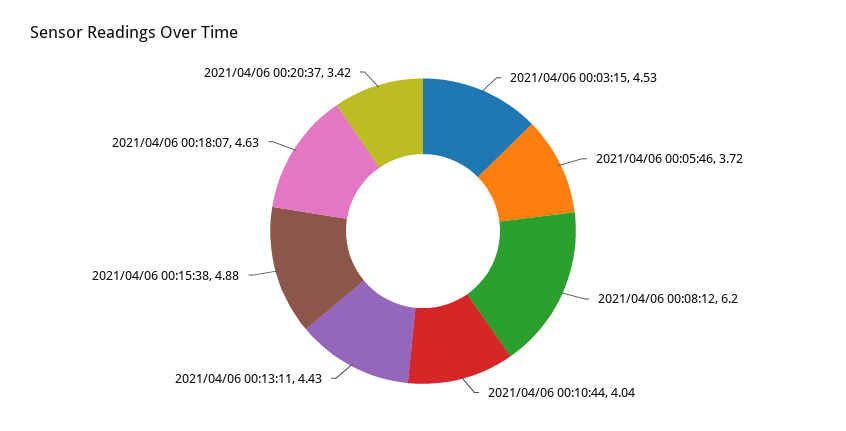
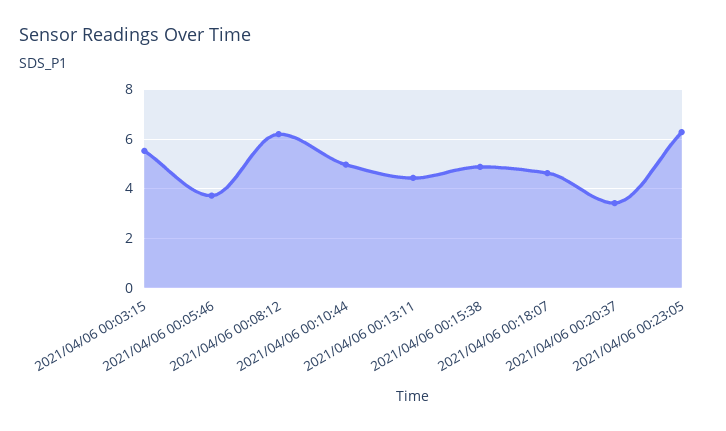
2021/04/06 00:03:15: 4.53 -> 5.5
2021/04/06 00:10:44: 4.04 -> 5
2021/04/06 00:23:05: none -> 6.25

